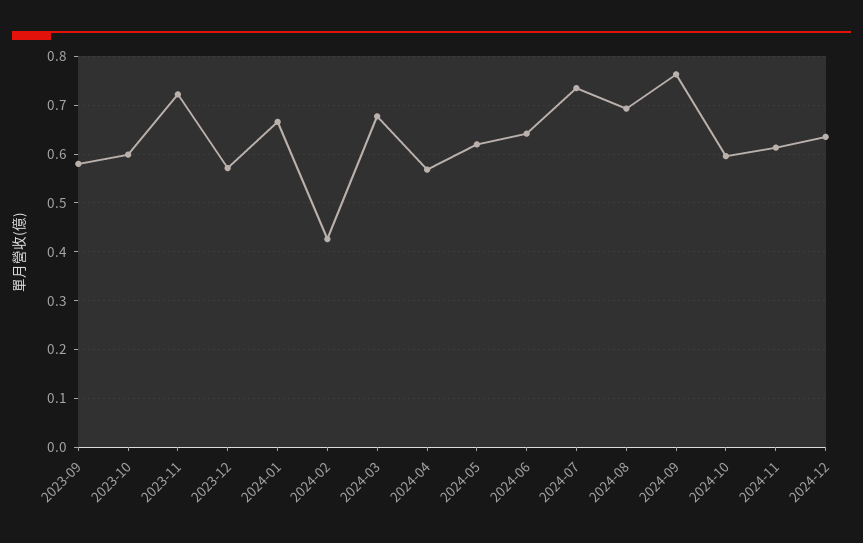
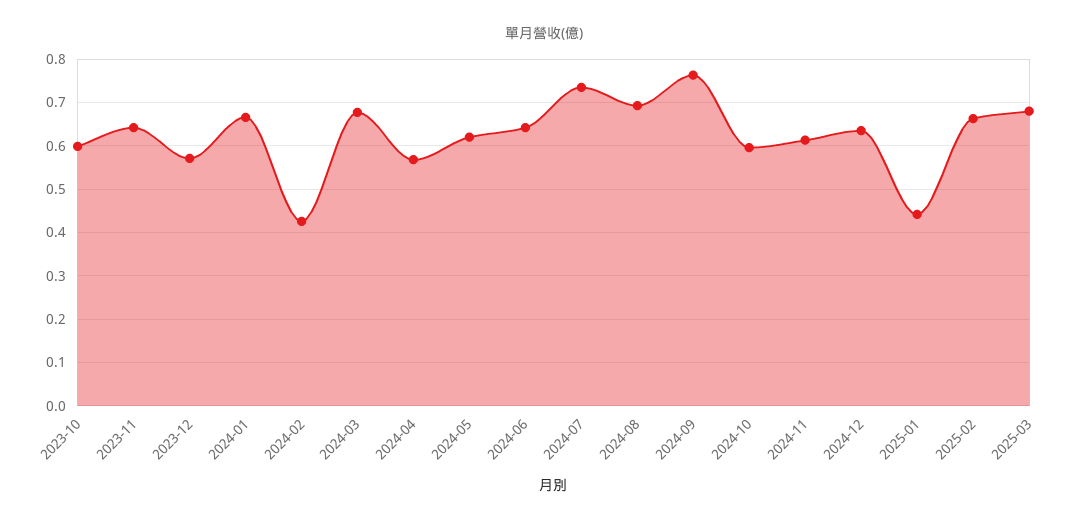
2023-09: 0.58 -> none
2023-11: 0.72 -> 0.64
2025-01: none -> 0.44
2025-02: none -> 0.66
2025-03: none -> 0.68

